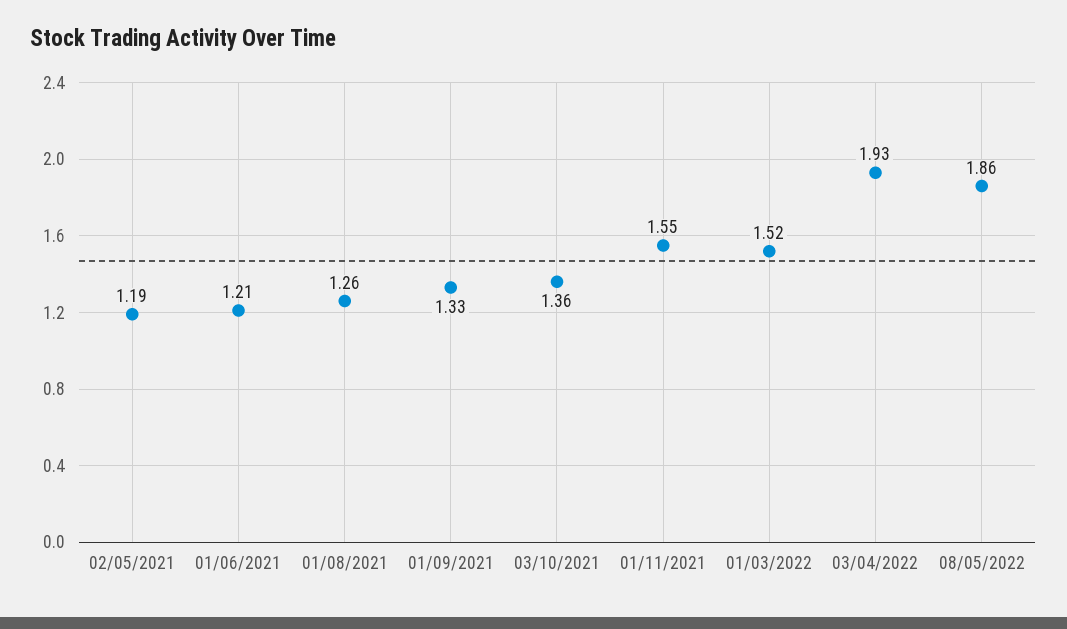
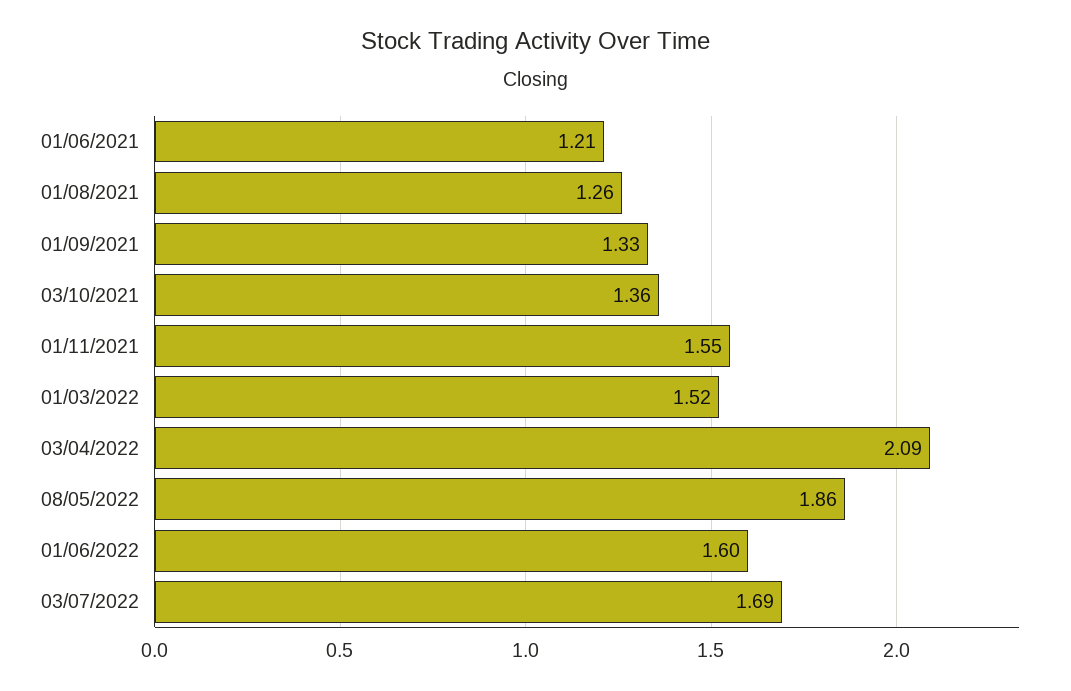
02/05/2021: 1.19 -> none
03/04/2022: 1.93 -> 2.09
01/06/2022: none -> 1.6
03/07/2022: none -> 1.69

